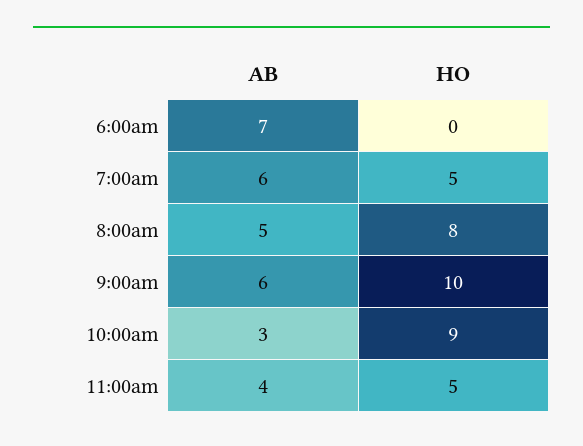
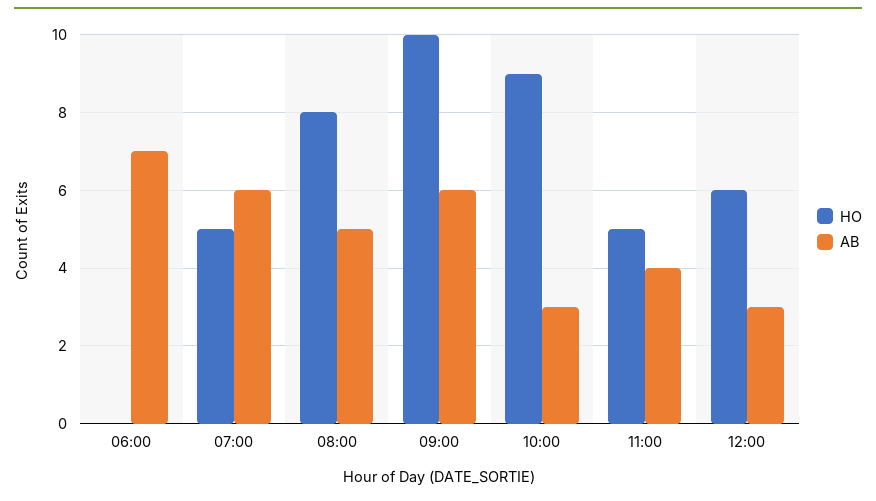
HO, 12:00: none -> 6
AB, 12:00: none -> 3

